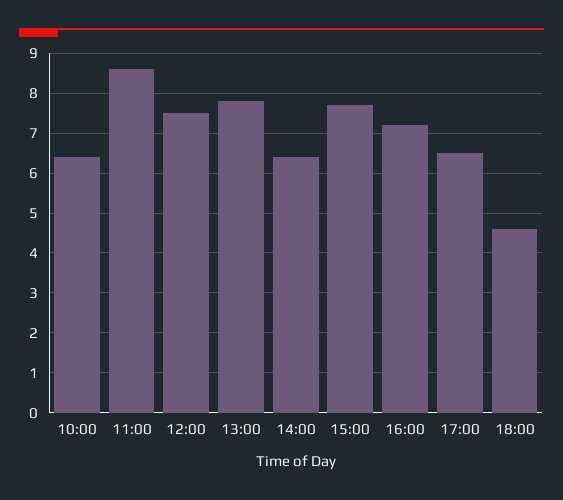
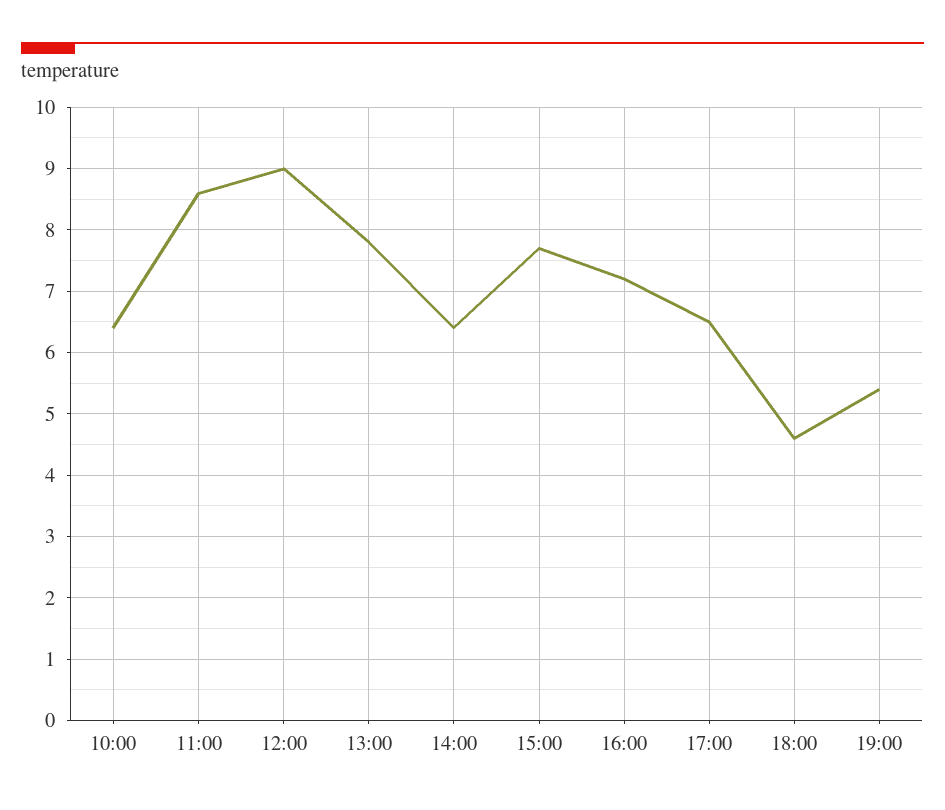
12:00: 7.5 -> 9
19:00: none -> 5.4

